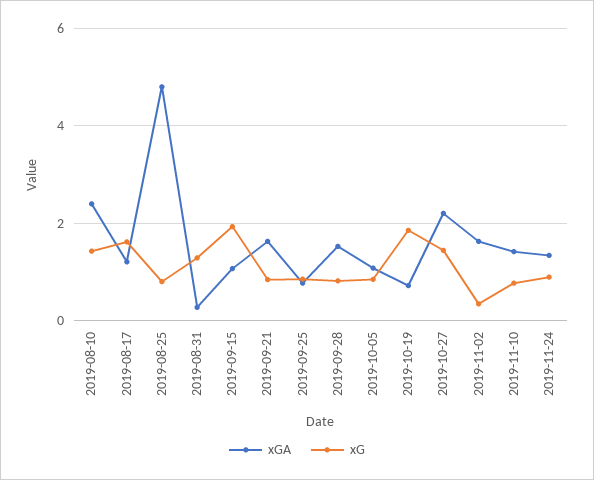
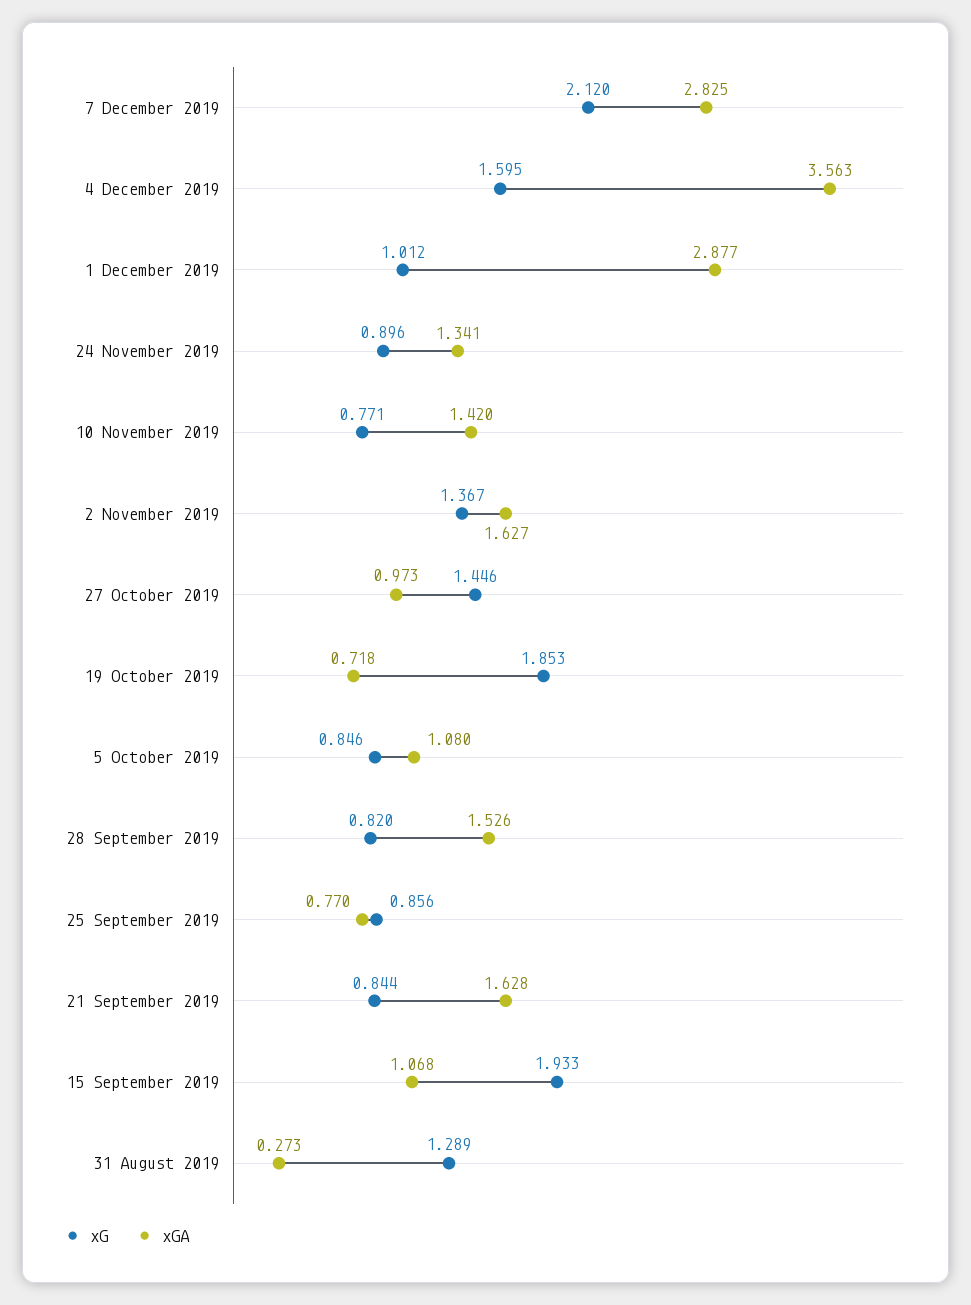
xGA, 2019-08-10: 2.4 -> none
xG, 2019-08-10: 1.4 -> none
xGA, 2019-08-17: 1.2 -> none
xG, 2019-08-17: 1.6 -> none
xGA, 2019-08-25: 4.8 -> none
xG, 2019-08-25: 0.8 -> none
xGA, 2019-10-27: 2.2 -> 0.973
xG, 2019-11-02: 0.4 -> 1.367
xG, 7 December 2019: none -> 2.12
xGA, 7 December 2019: none -> 2.825
xG, 4 December 2019: none -> 1.595
xGA, 4 December 2019: none -> 3.563
xG, 1 December 2019: none -> 1.012
xGA, 1 December 2019: none -> 2.877

